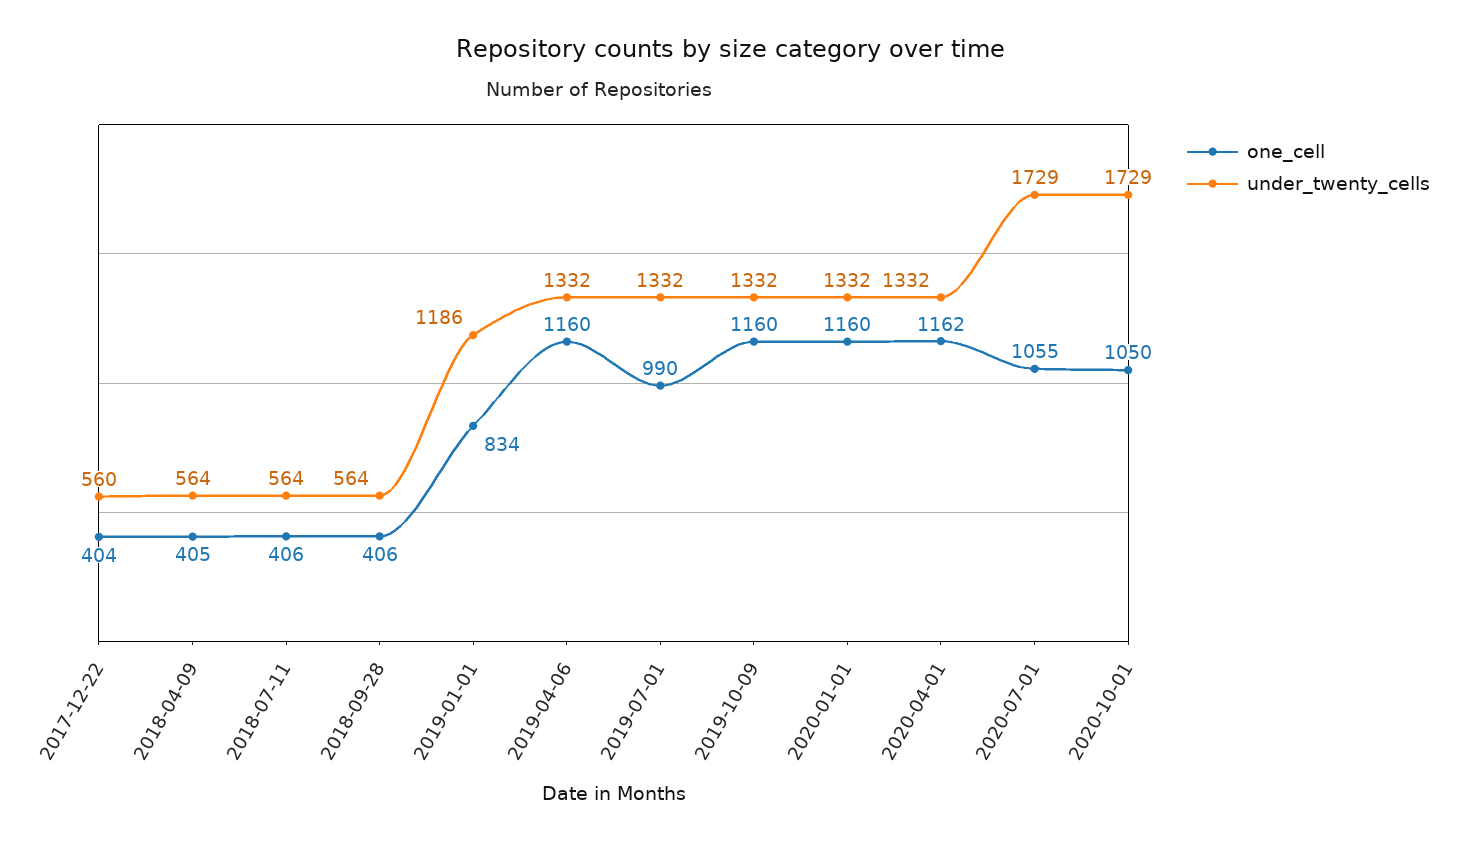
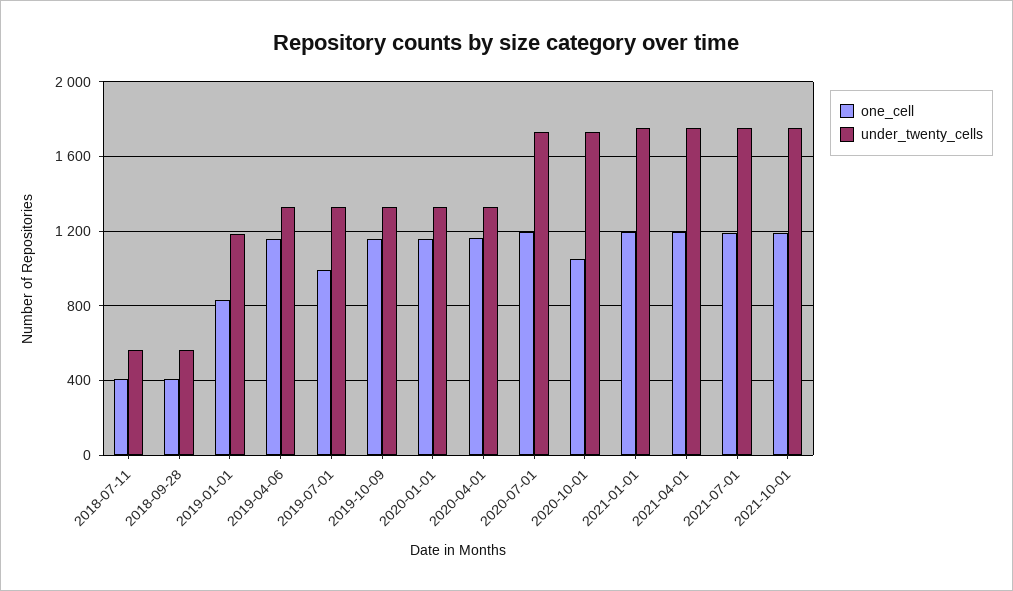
one_cell, 2017-12-22: 404 -> none
under_twenty_cells, 2017-12-22: 560 -> none
one_cell, 2018-04-09: 405 -> none
under_twenty_cells, 2018-04-09: 564 -> none
one_cell, 2020-07-01: 1055 -> 1200
one_cell, 2021-01-01: none -> 1200
under_twenty_cells, 2021-01-01: none -> 1750
one_cell, 2021-04-01: none -> 1200
under_twenty_cells, 2021-04-01: none -> 1750
one_cell, 2021-07-01: none -> 1200
under_twenty_cells, 2021-07-01: none -> 1750
one_cell, 2021-10-01: none -> 1200
under_twenty_cells, 2021-10-01: none -> 1750

